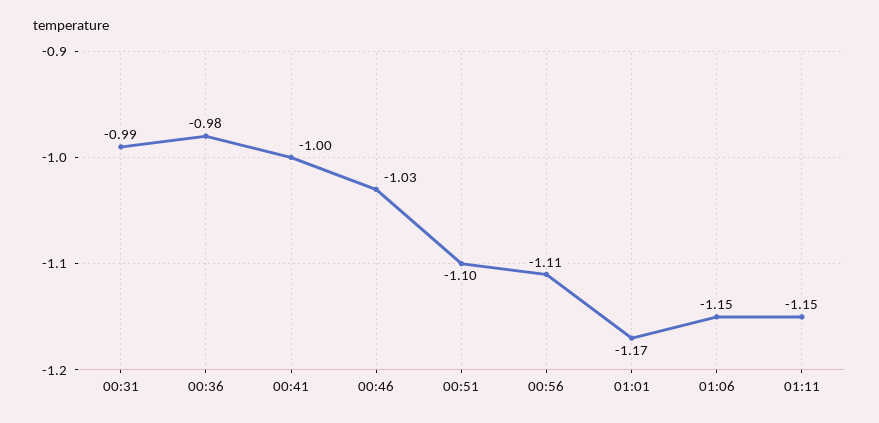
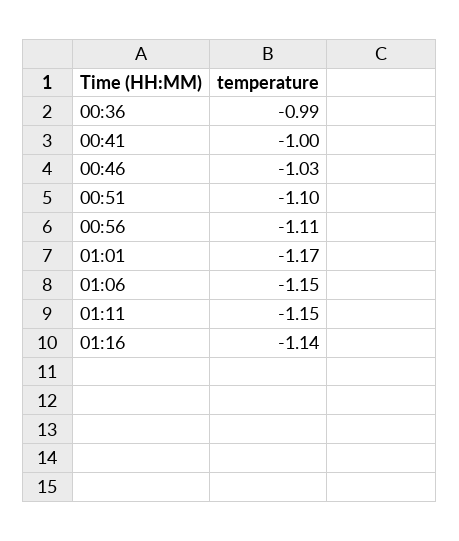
00:31: -0.99 -> none
00:36: -0.98 -> -0.99
01:16: none -> -1.14

